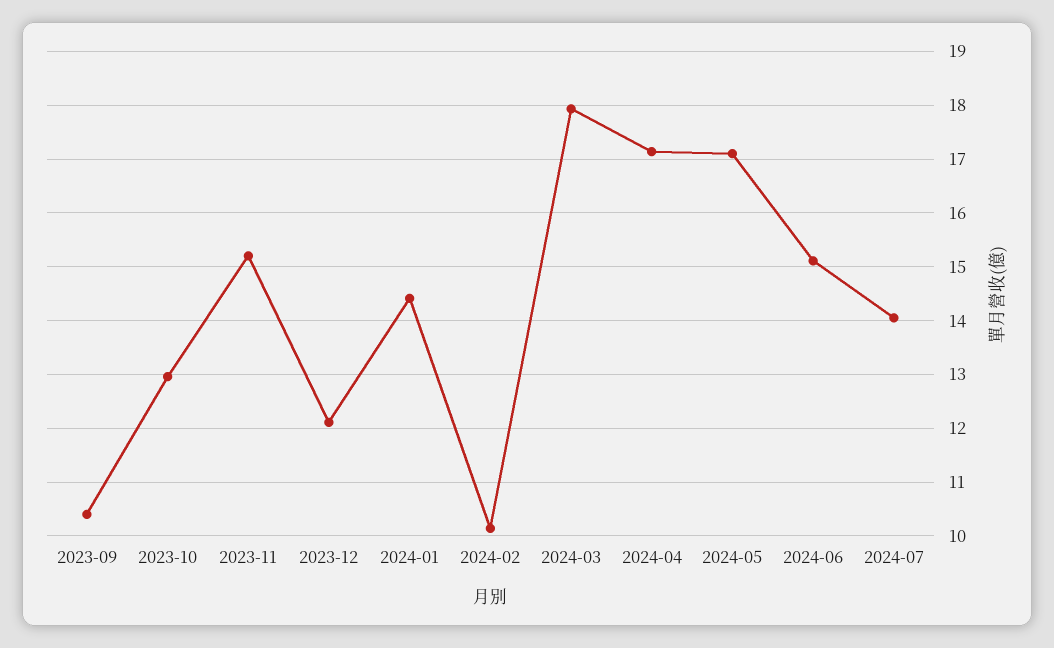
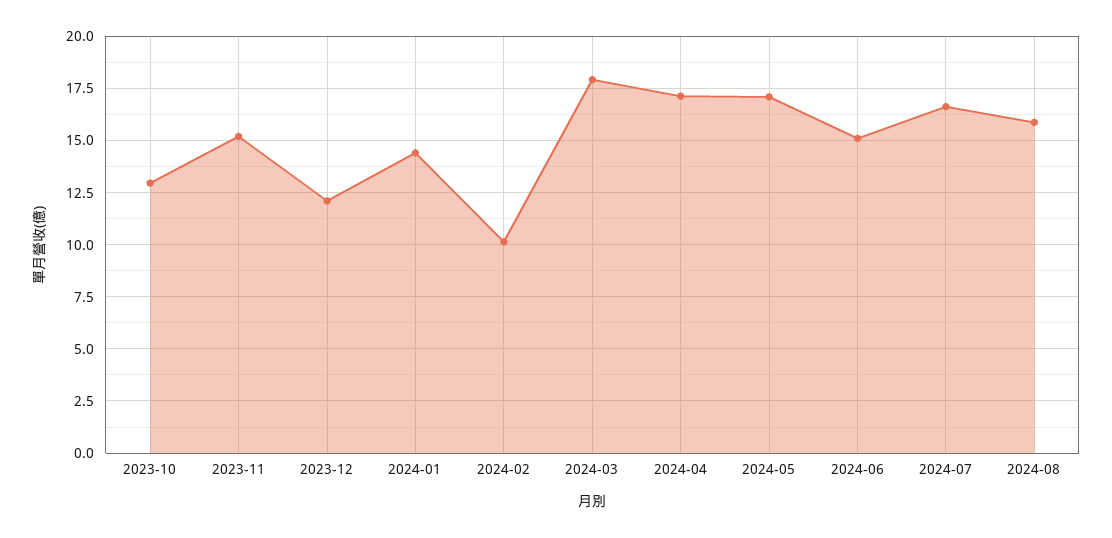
2023-09: 10.4 -> none
2024-07: 14 -> 16.5
2024-08: none -> 16

